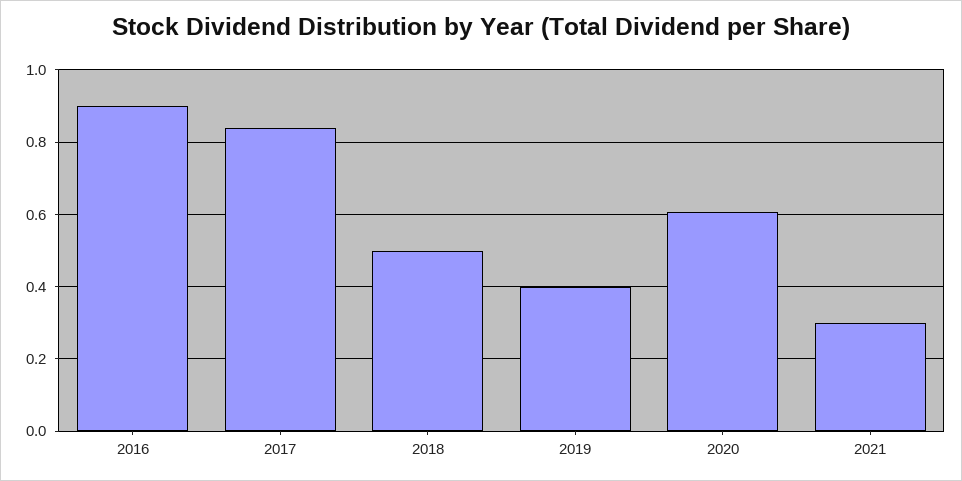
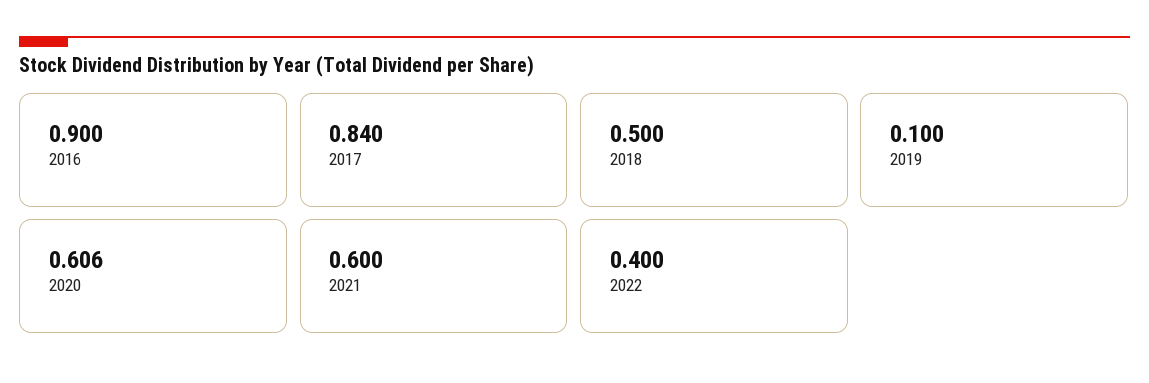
2019: 0.4 -> 0.1
2021: 0.3 -> 0.6
2022: none -> 0.4

